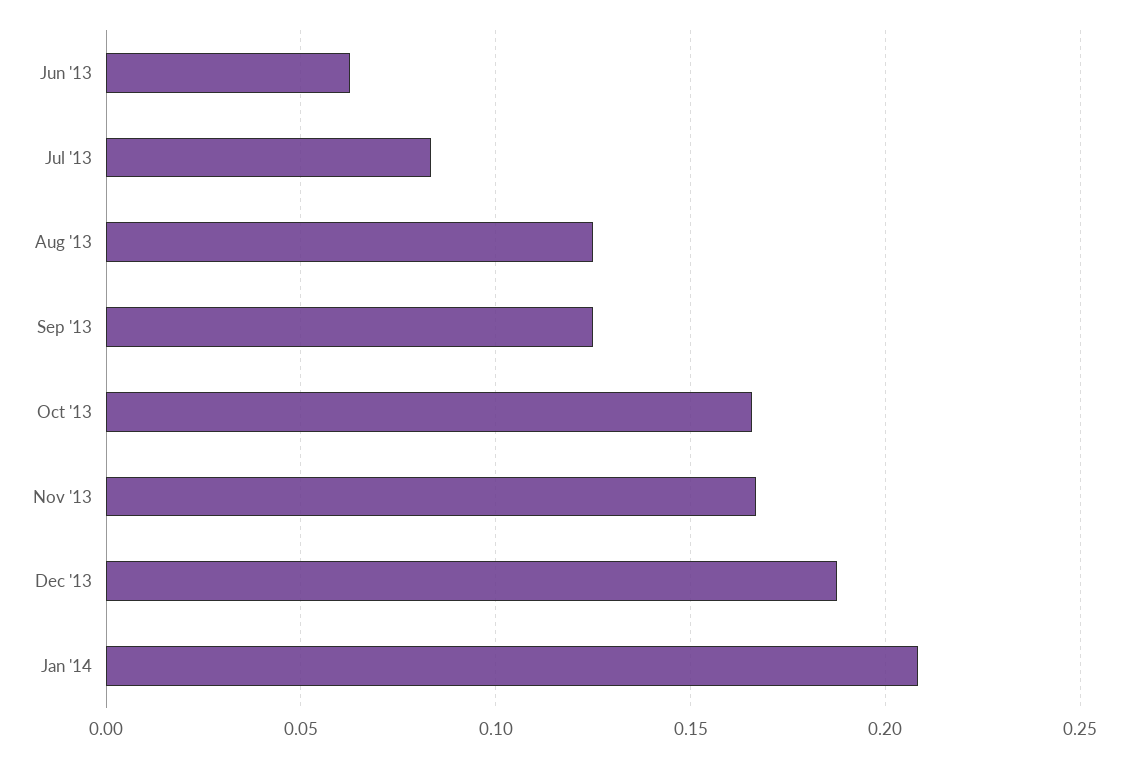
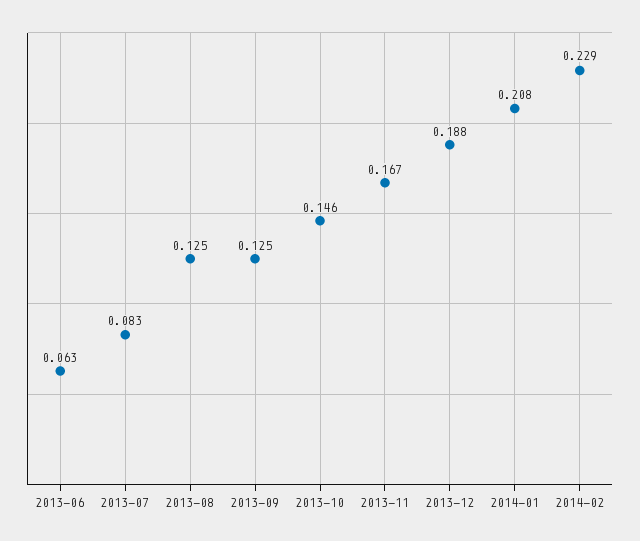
Oct '13: 0.165 -> 0.146
2014-02: none -> 0.229

